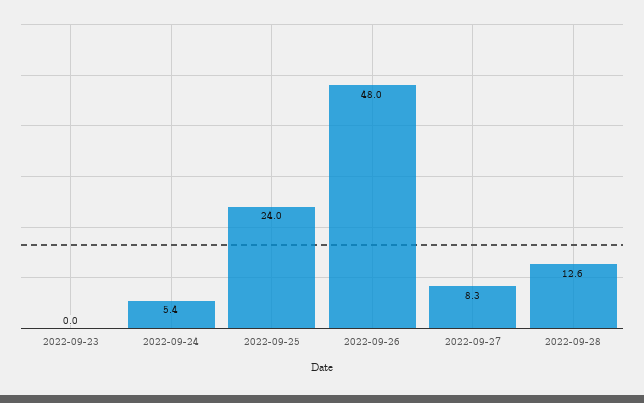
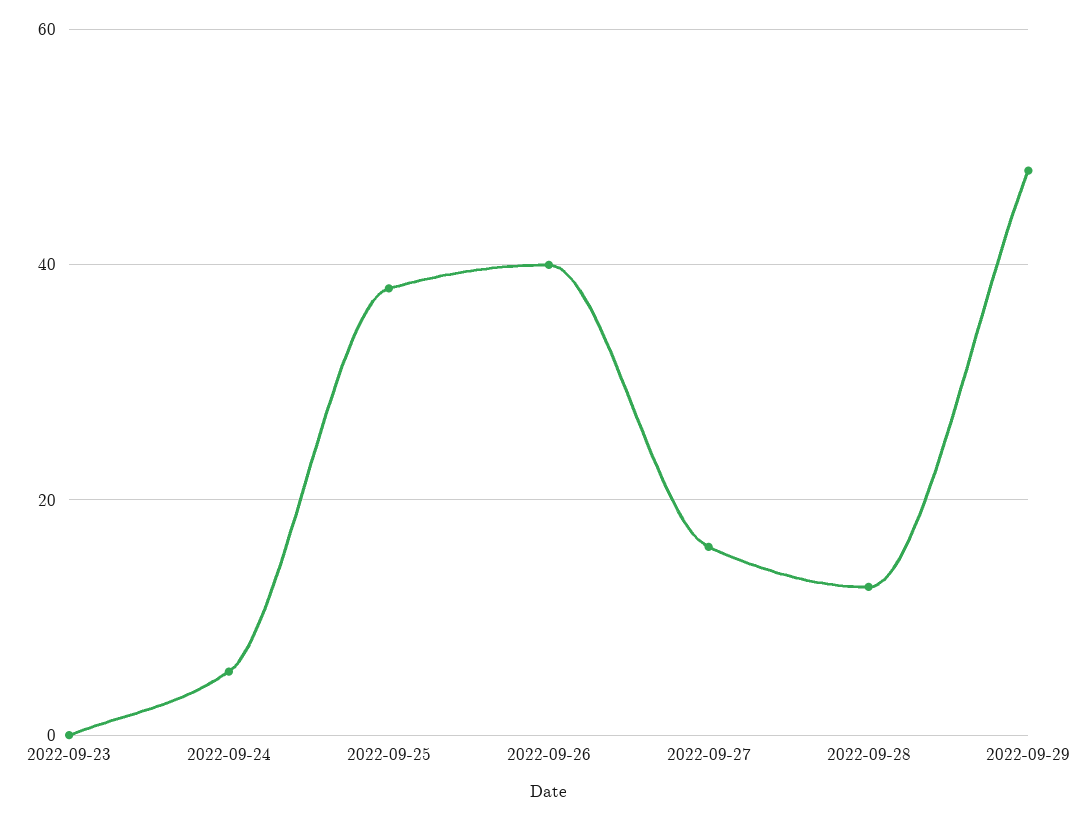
2022-09-25: 24 -> 38
2022-09-26: 48 -> 40
2022-09-27: 8.3 -> 16
2022-09-29: none -> 48

